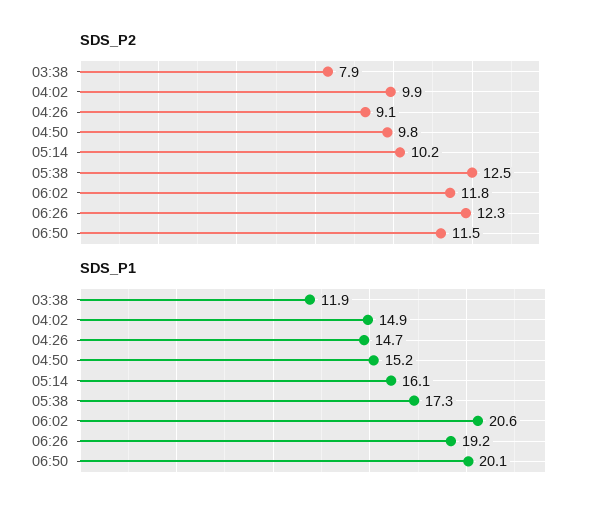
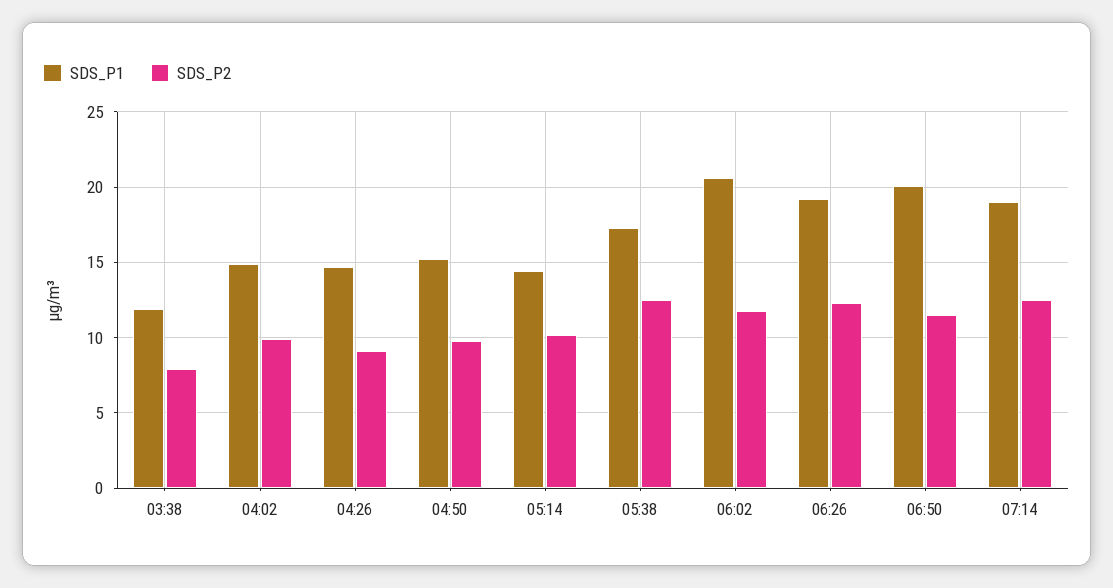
SDS_P1, 05:14: 16.1 -> 14.5
SDS_P1, 07:14: none -> 19
SDS_P2, 07:14: none -> 12.5

